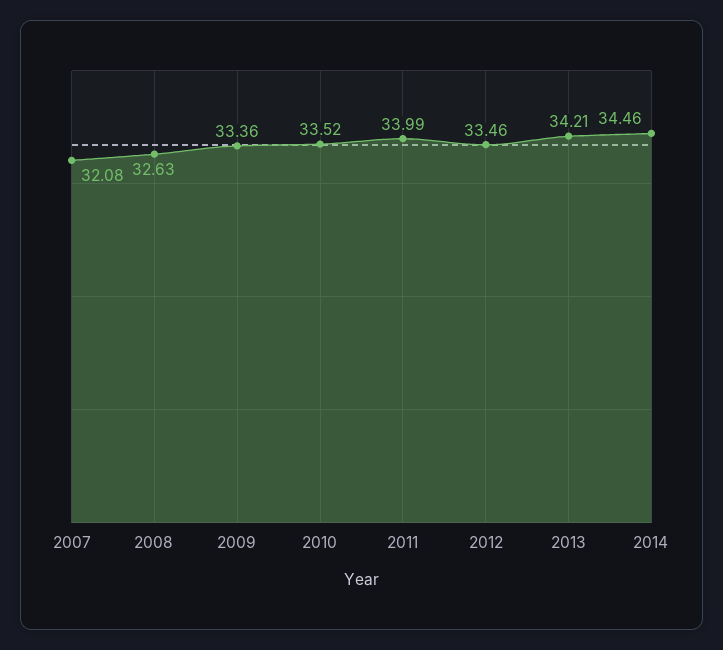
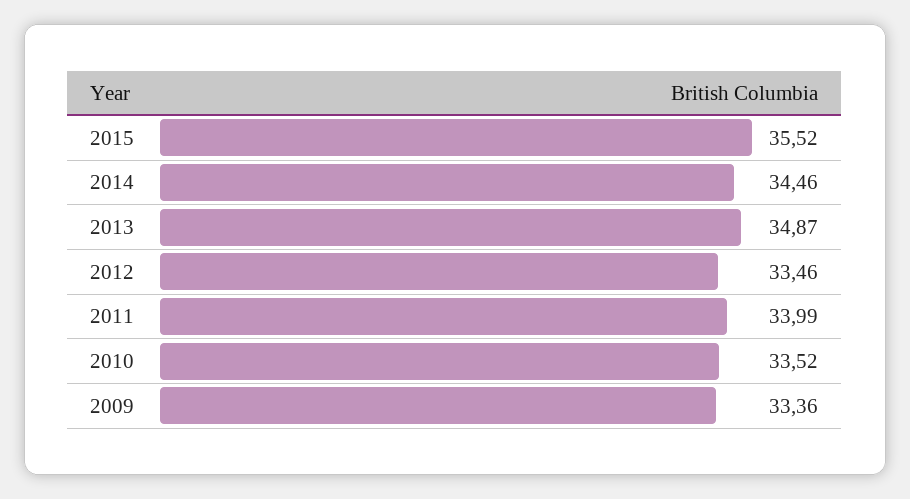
2007: 32.08 -> none
2008: 32.63 -> none
2013: 34.21 -> 34.87
2015: none -> 35.52

